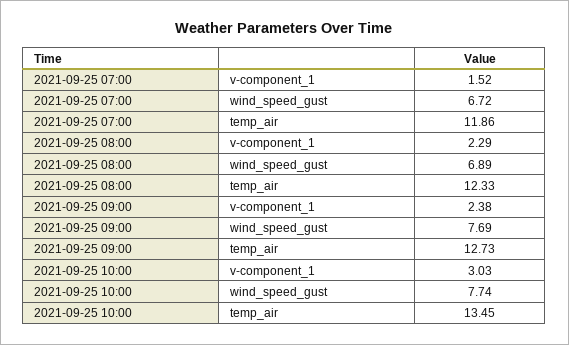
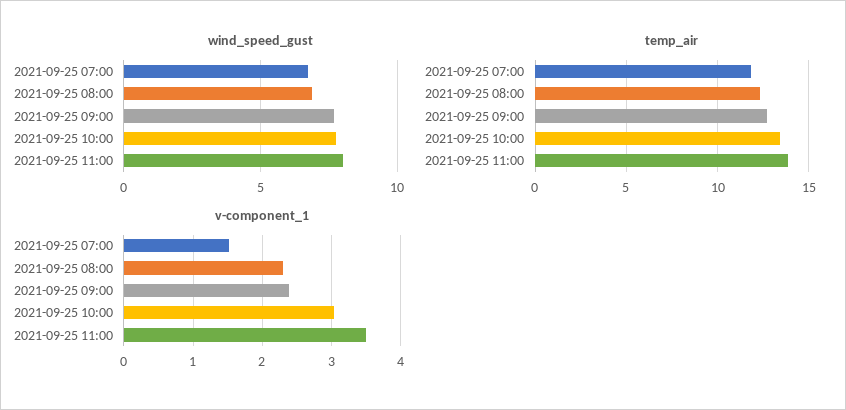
wind_speed_gust, 2021-09-25 11:00: none -> 8
temp_air, 2021-09-25 11:00: none -> 14
v-component_1, 2021-09-25 11:00: none -> 3.5

